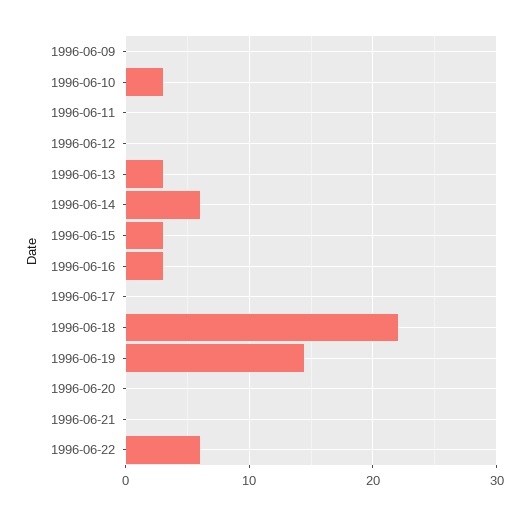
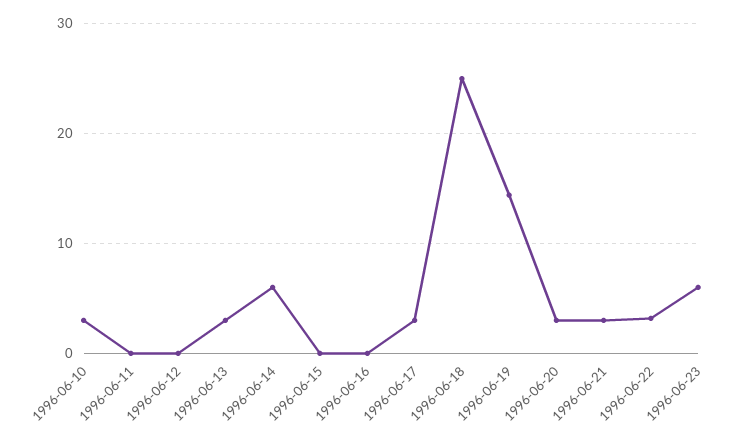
1996-06-09: 0 -> none
1996-06-15: 3 -> 0
1996-06-16: 3 -> 0
1996-06-17: 0 -> 3
1996-06-18: 22 -> 25
1996-06-20: 0 -> 3
1996-06-21: 0 -> 3
1996-06-22: 6 -> 3
1996-06-23: none -> 6

